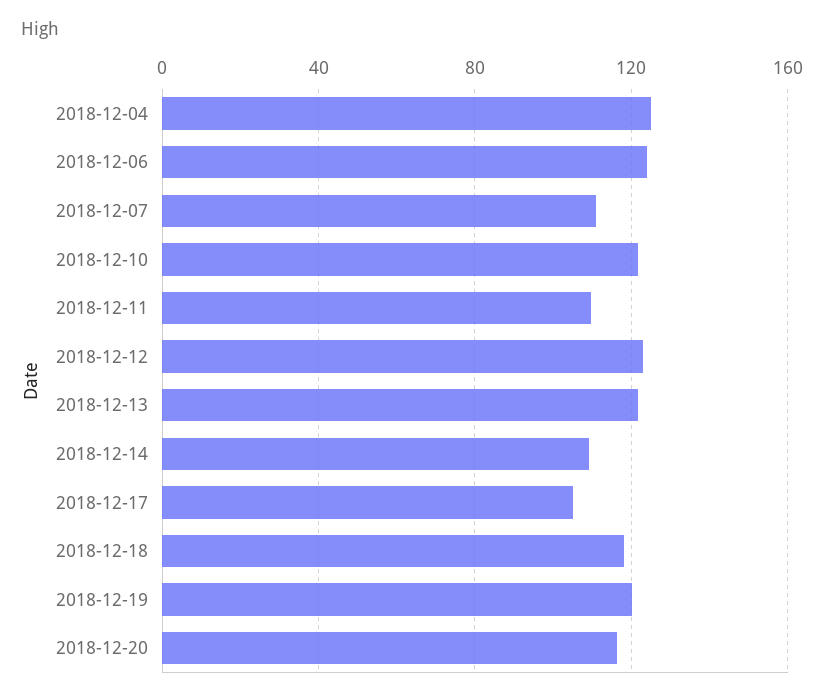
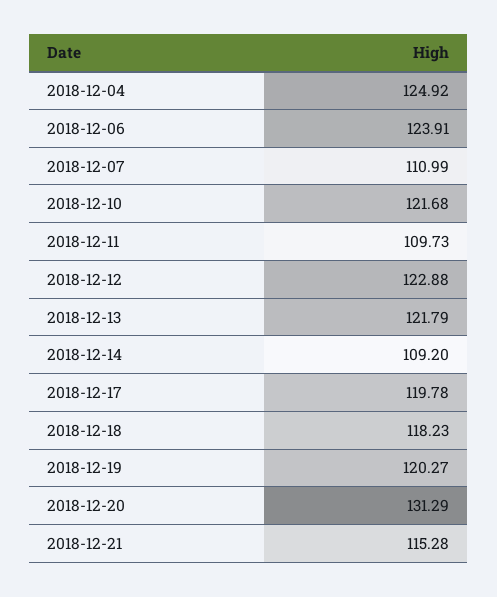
2018-12-17: 105 -> 119.78
2018-12-20: 115 -> 131.29
2018-12-21: none -> 115.28

